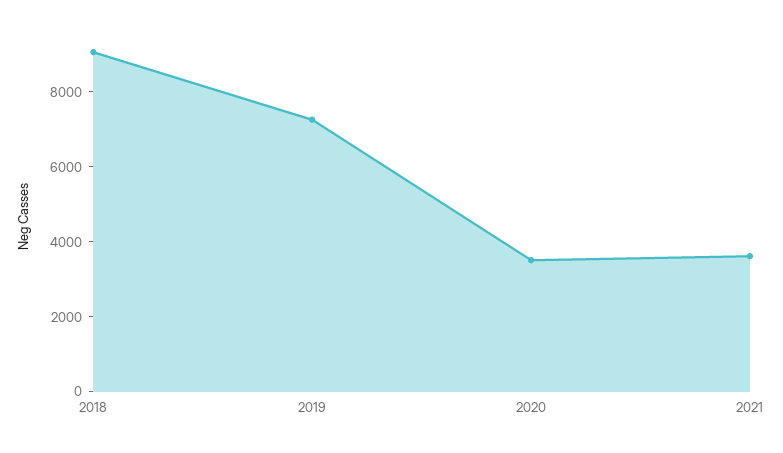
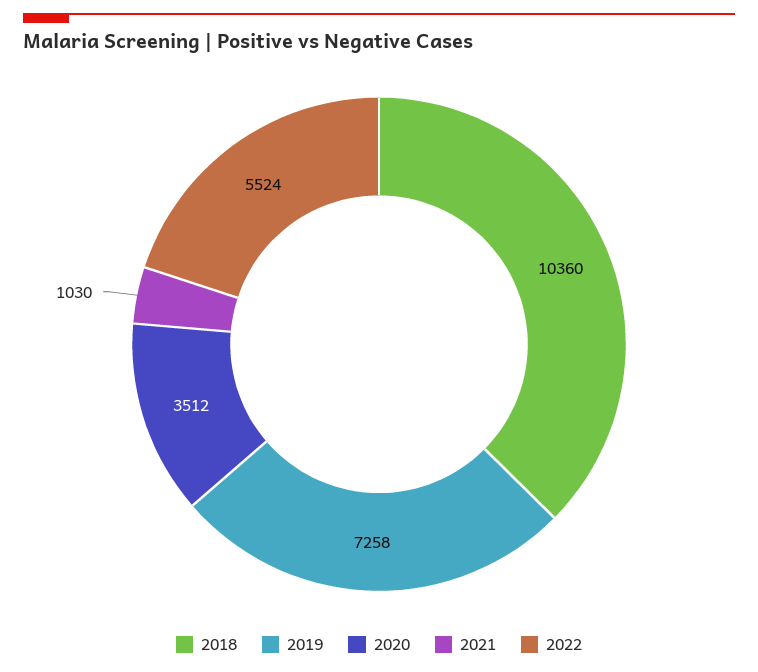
2018: 9000 -> 10360
2021: 3500 -> 1030
2022: none -> 5524

